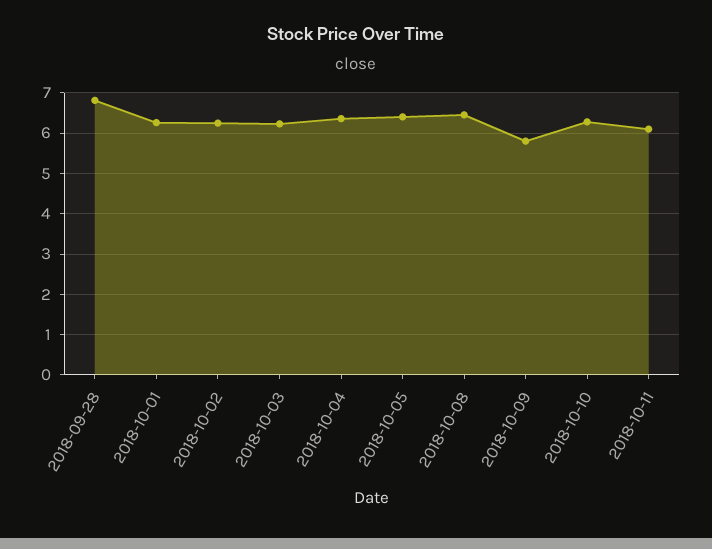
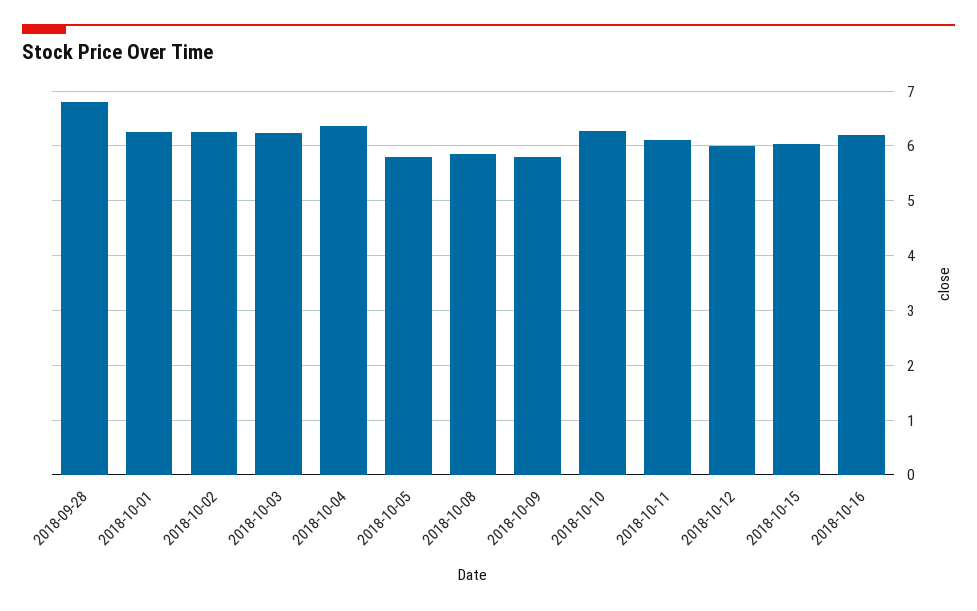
2018-10-05: 6.4 -> 5.8
2018-10-08: 6.4 -> 5.8
2018-10-12: none -> 6
2018-10-15: none -> 6
2018-10-16: none -> 6.2

